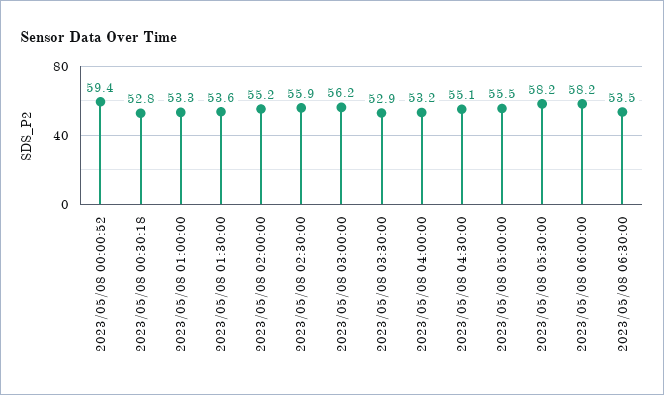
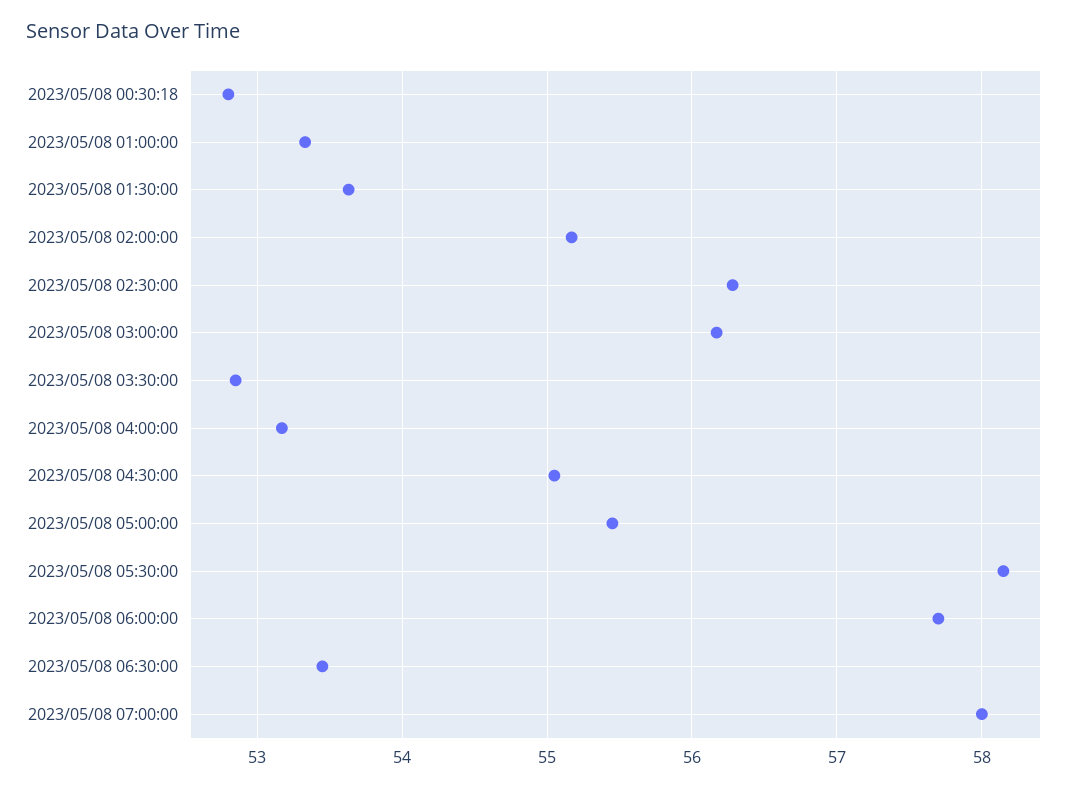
2023/05/08 00:00:52: 59.4 -> none
2023/05/08 02:30:00: 55.9 -> 56.3
2023/05/08 06:00:00: 58.2 -> 57.7
2023/05/08 07:00:00: none -> 58

